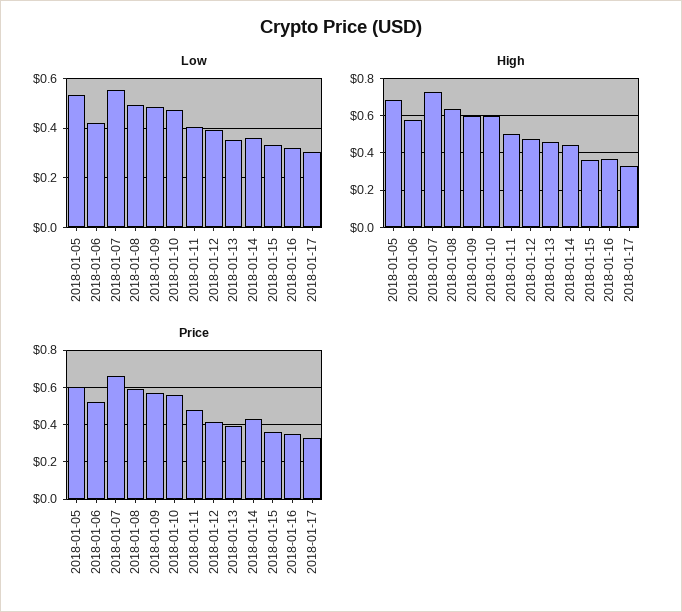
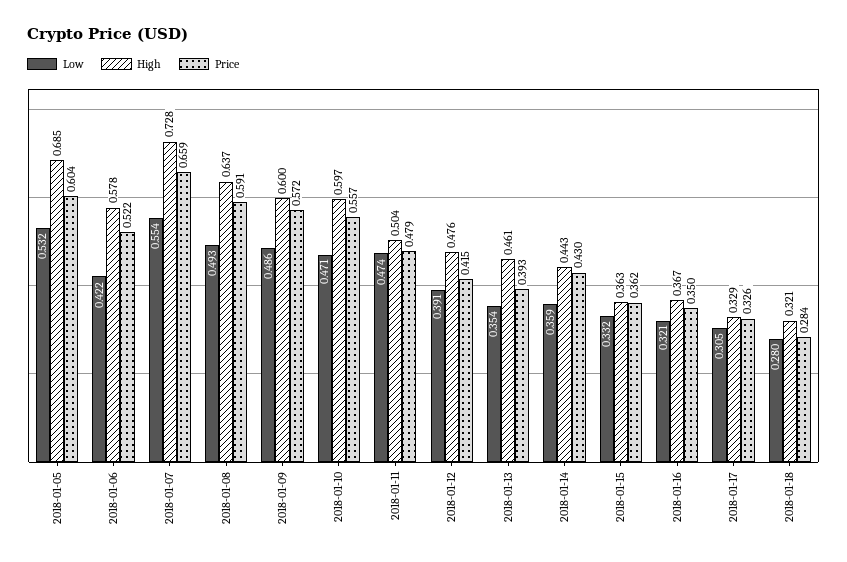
Low, 2018-01-11: 0.4 -> 0.474
Low, 2018-01-18: none -> 0.28
High, 2018-01-18: none -> 0.321
Price, 2018-01-18: none -> 0.284

